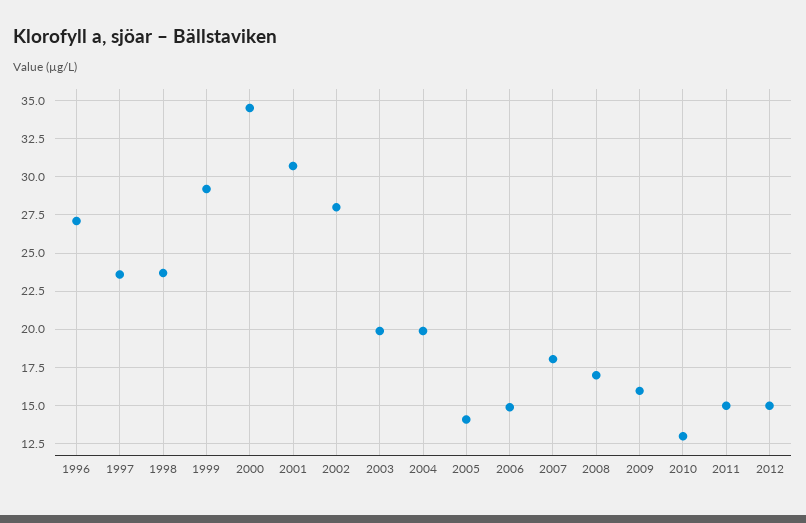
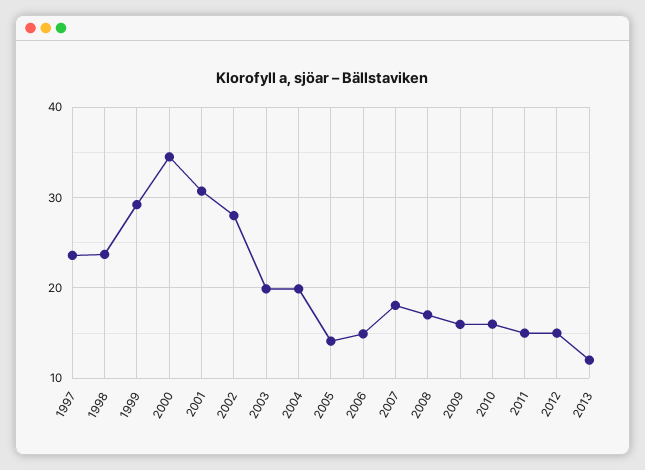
1996: 27 -> none
2010: 13 -> 16
2013: none -> 12

